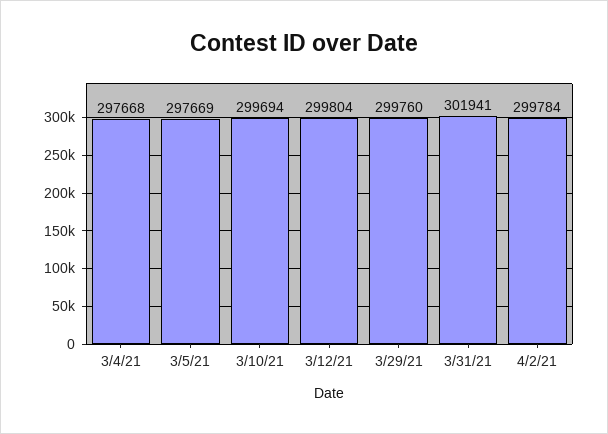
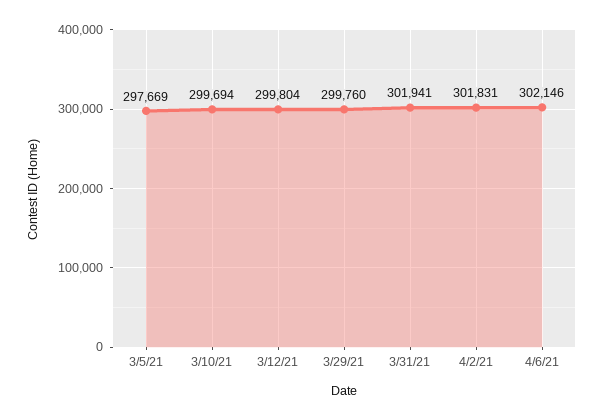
3/4/21: 297668 -> none
4/2/21: 299784 -> 301831
4/6/21: none -> 302146

